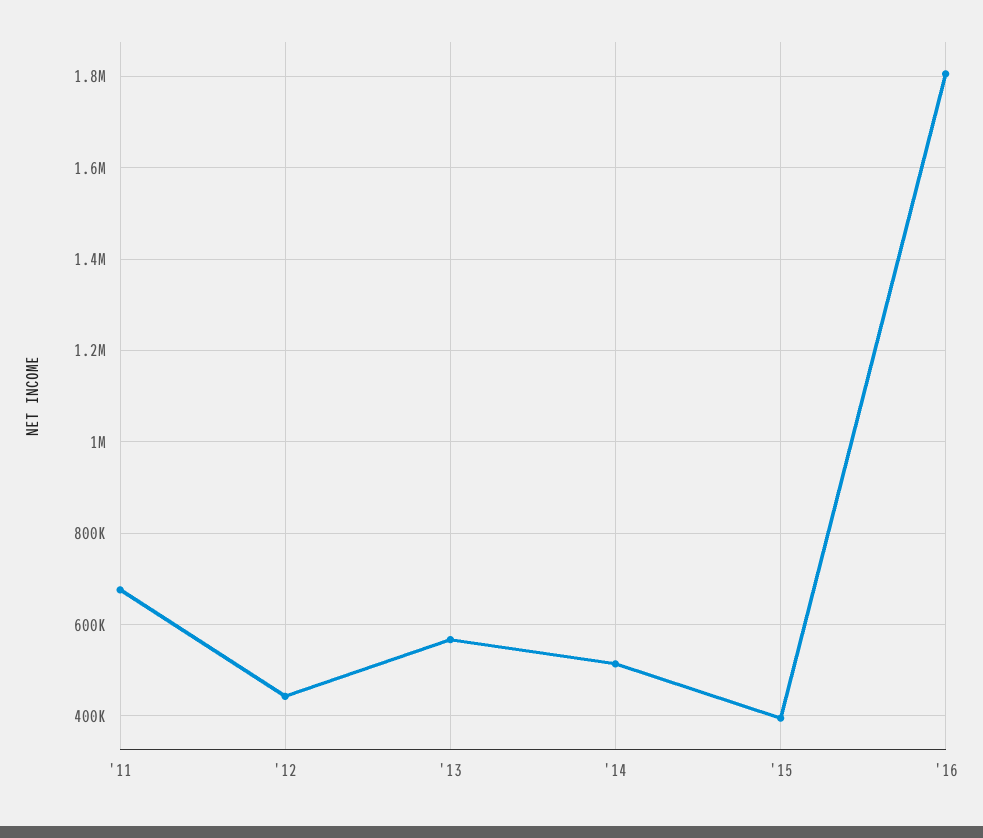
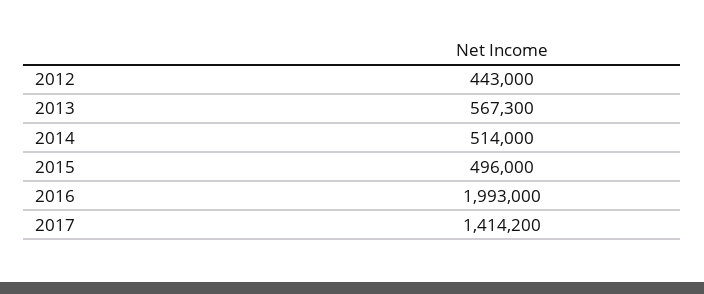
'11: 680000 -> none
'15: 400000 -> 496000
'16: 1800000 -> 1993000
2017: none -> 1414200

